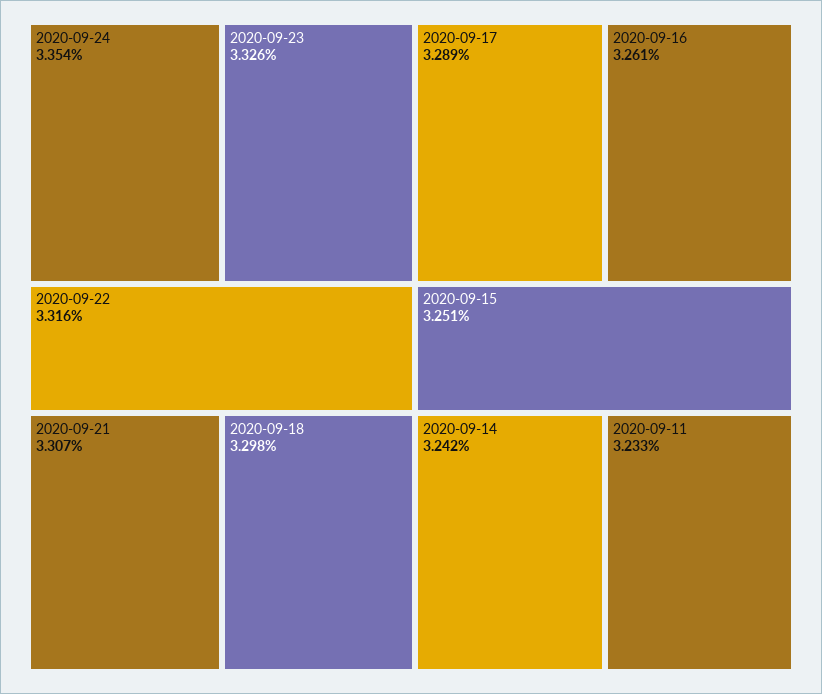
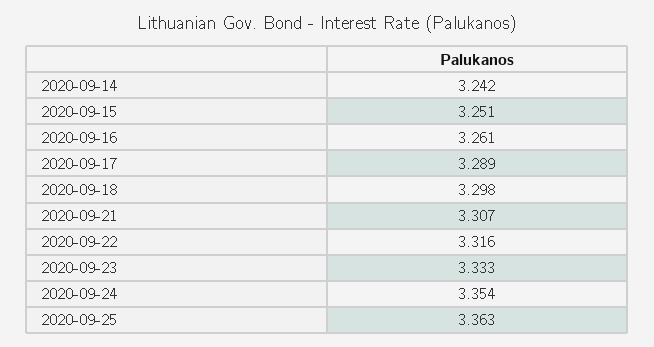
2020-09-23: 3.326 -> 3.333
2020-09-11: 3.233 -> none
2020-09-25: none -> 3.363

